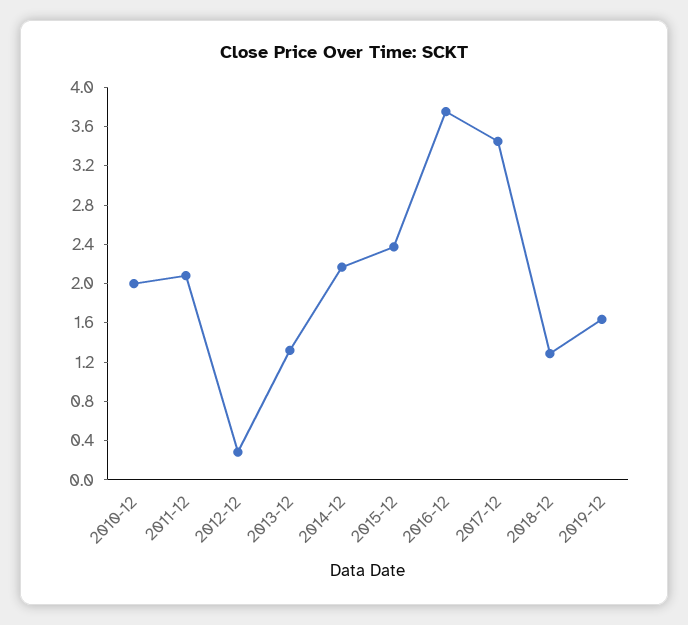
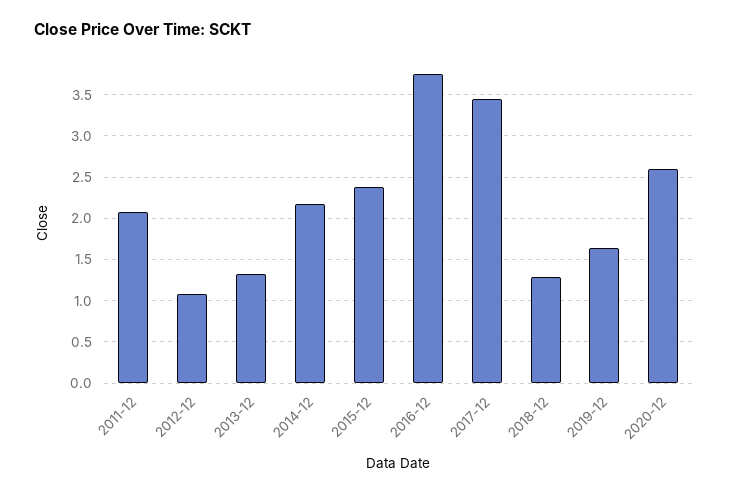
2010-12: 2 -> none
2012-12: 0.3 -> 1.1
2020-12: none -> 2.6

